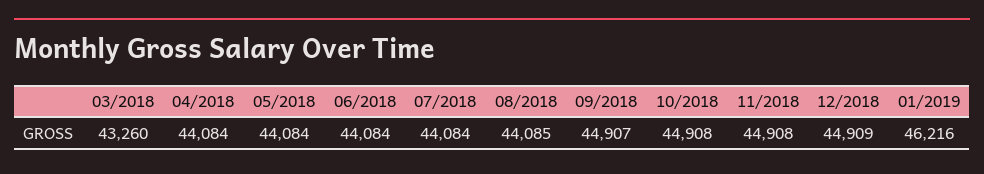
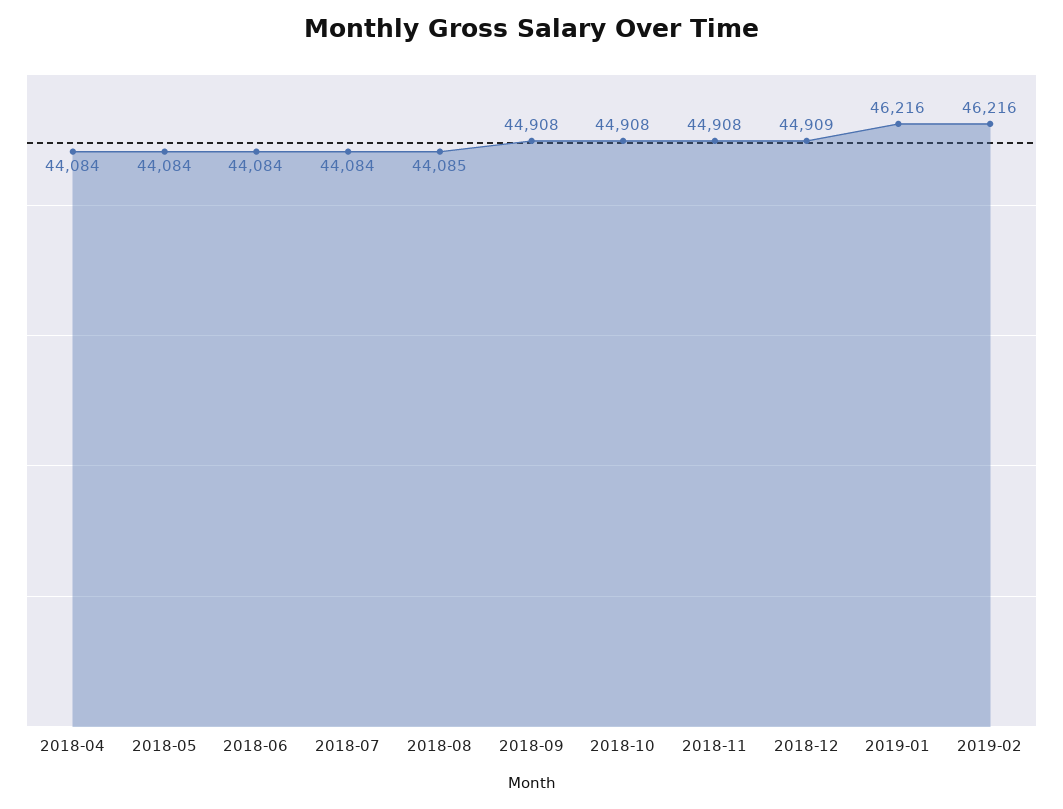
03/2018: 43260 -> none
09/2018: 44907 -> 44908
2019-02: none -> 46216

